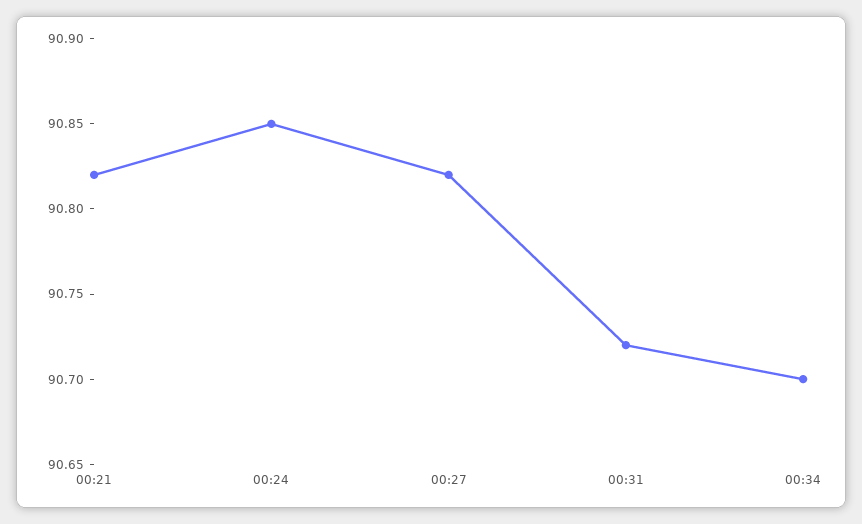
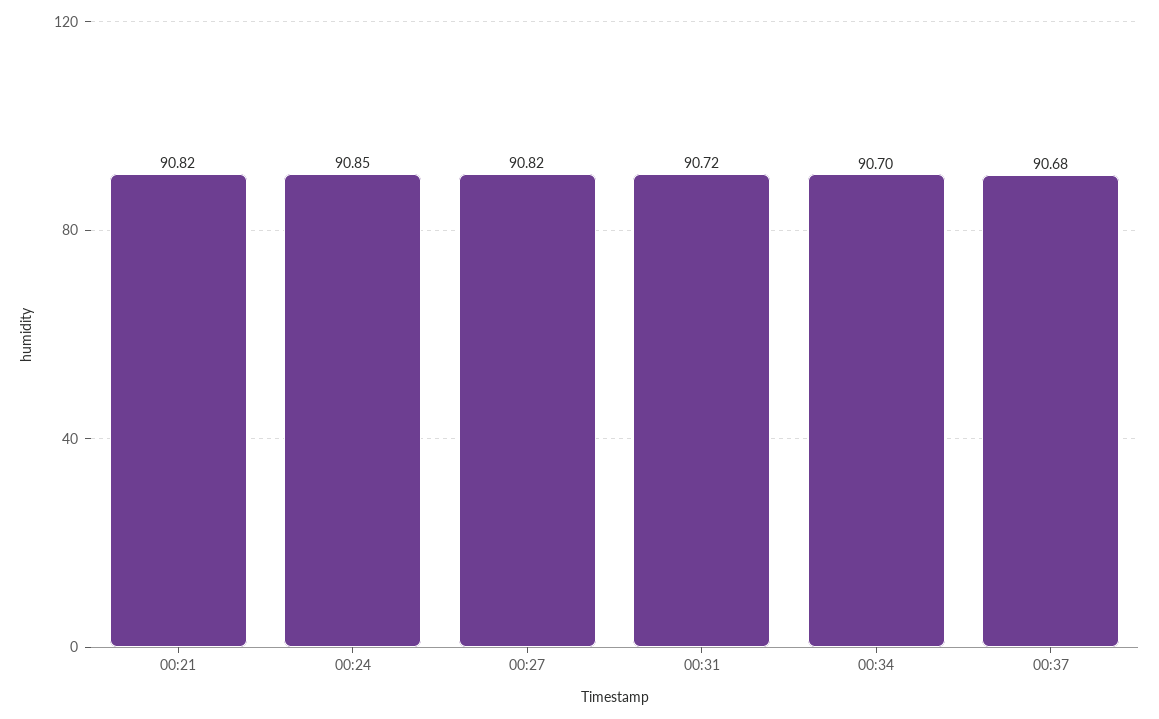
00:37: none -> 90.68

